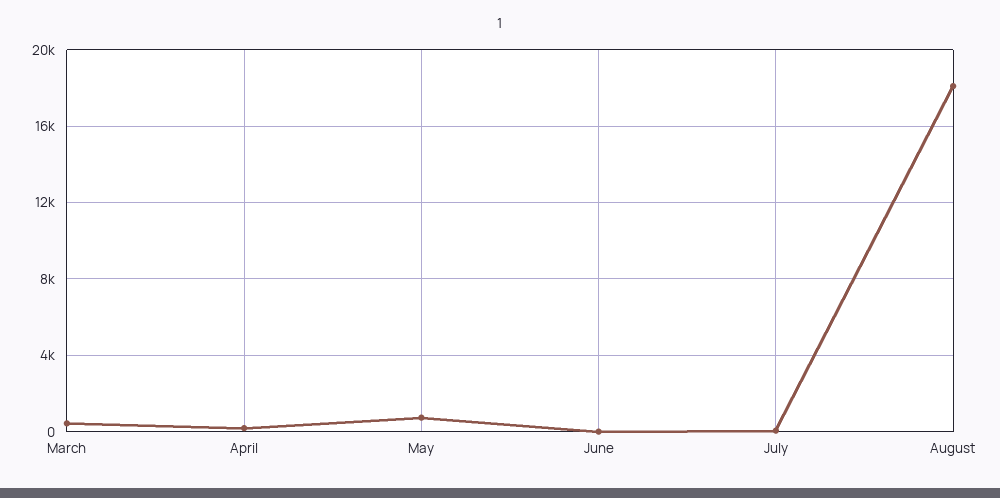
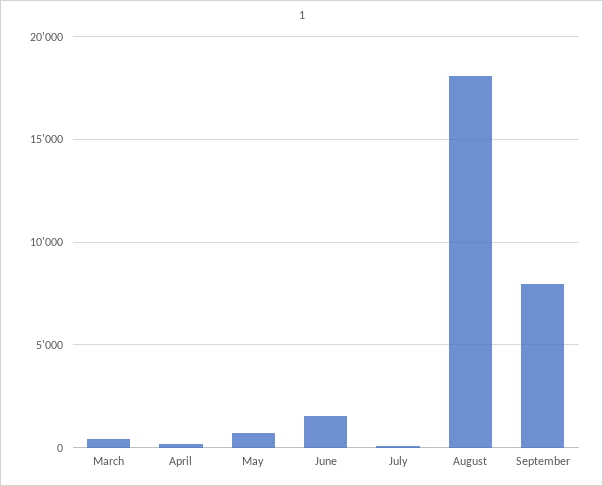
June: 0 -> 1500
September: none -> 8000

